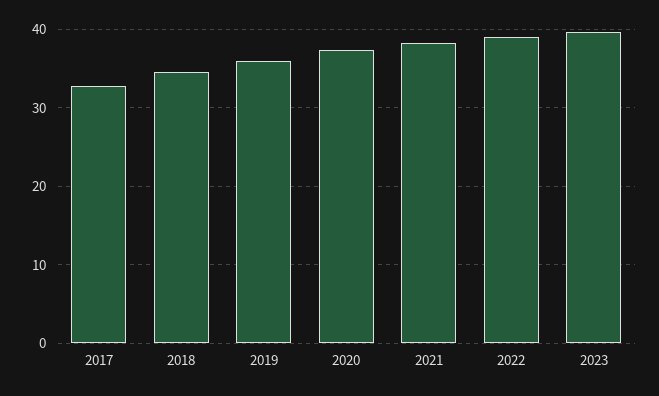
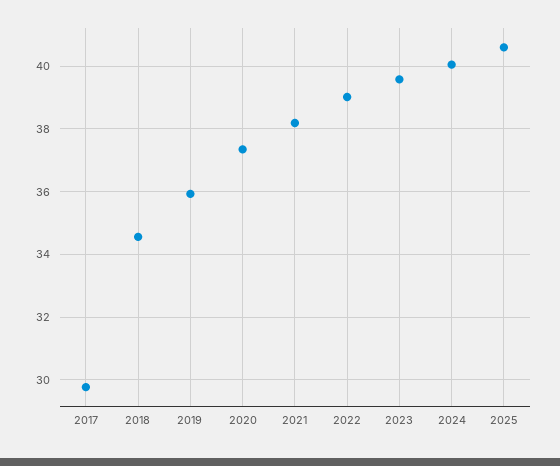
2017: 33 -> 29.8
2024: none -> 40
2025: none -> 40.6

